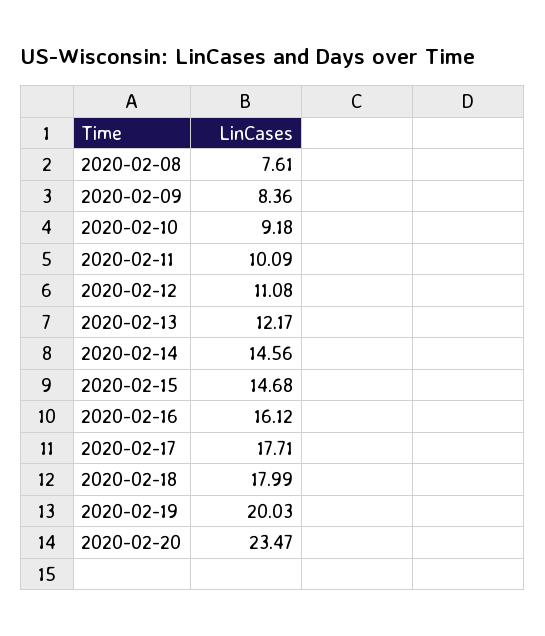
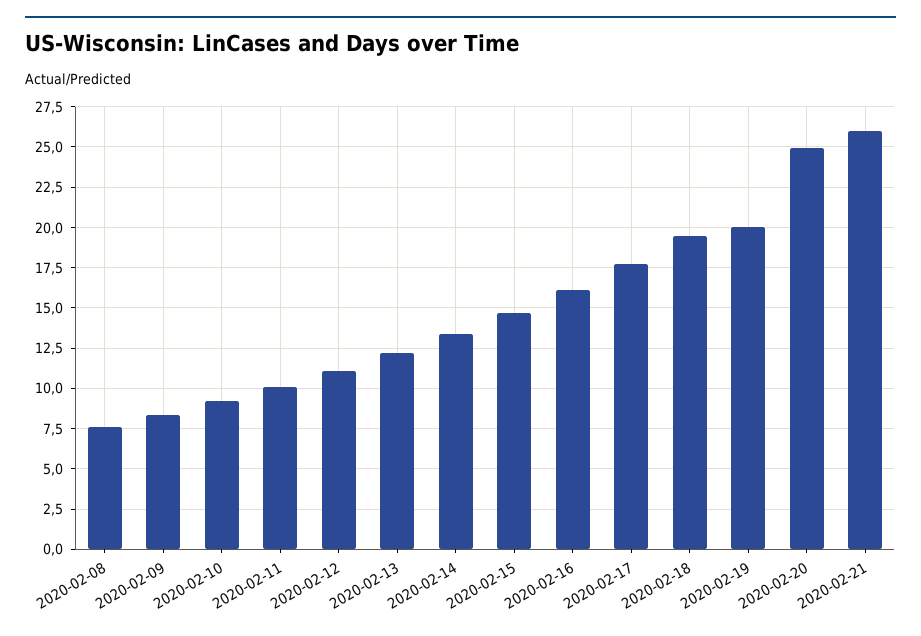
2020-02-14: 14.56 -> 13.5
2020-02-18: 17.99 -> 19.5
2020-02-20: 23.47 -> 25
2020-02-21: none -> 26

